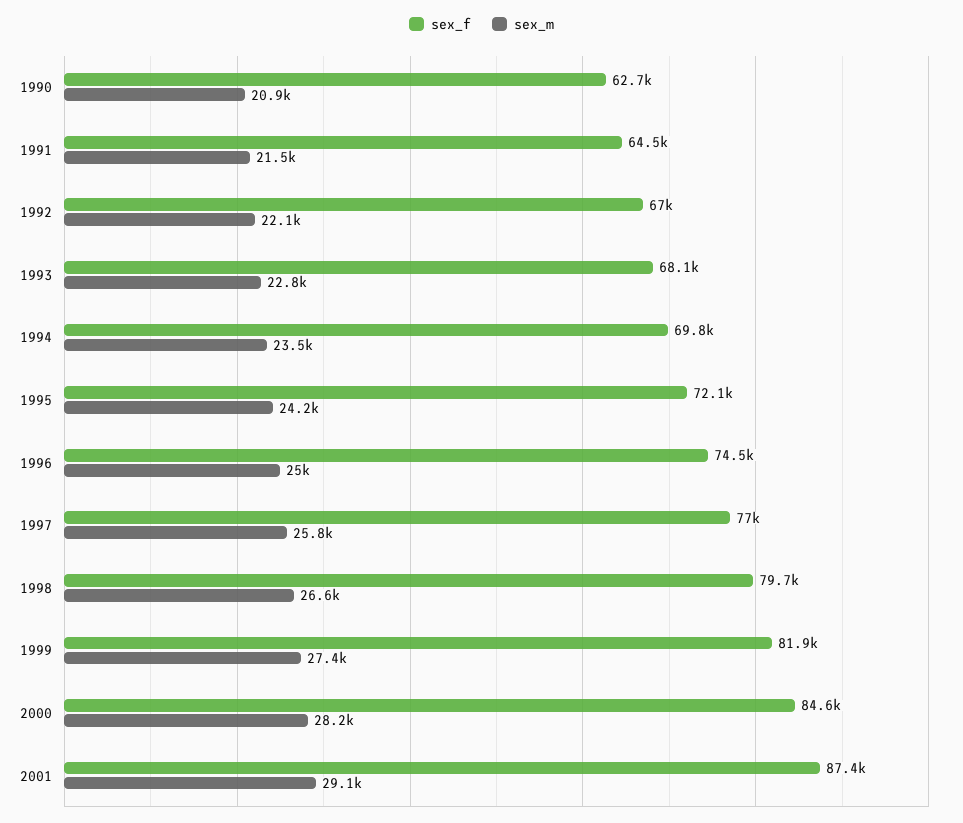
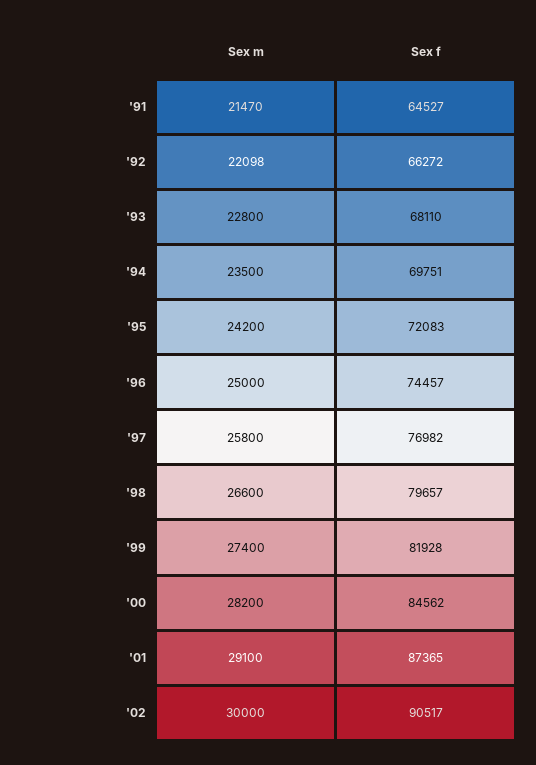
sex_f, 1990: 62700 -> none
sex_m, 1990: 20900 -> none
sex_f, 1992: 67000 -> 66272
sex_m, '02: none -> 30000
sex_f, '02: none -> 90517

